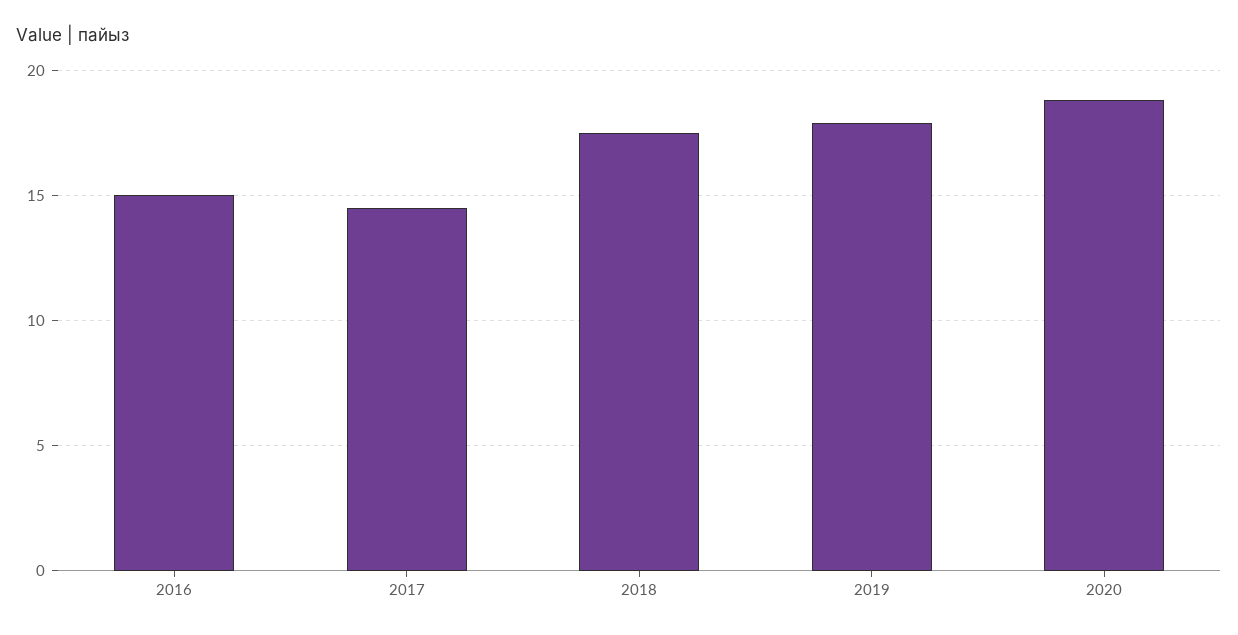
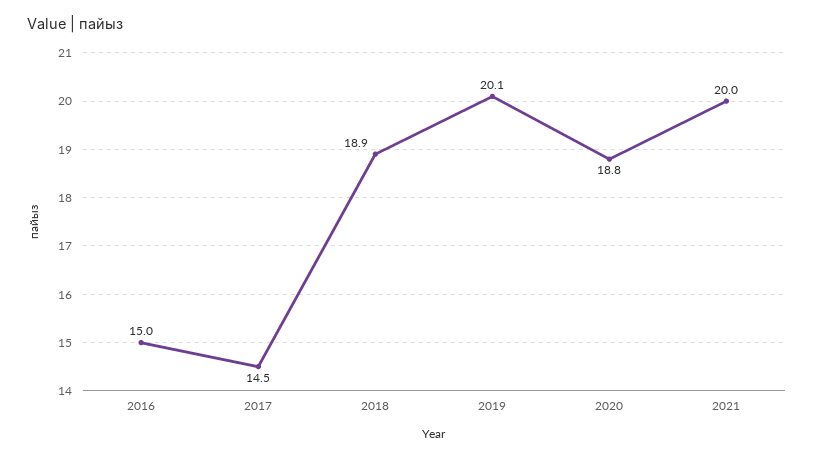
2018: 17.5 -> 18.9
2019: 18 -> 20.1
2021: none -> 20

